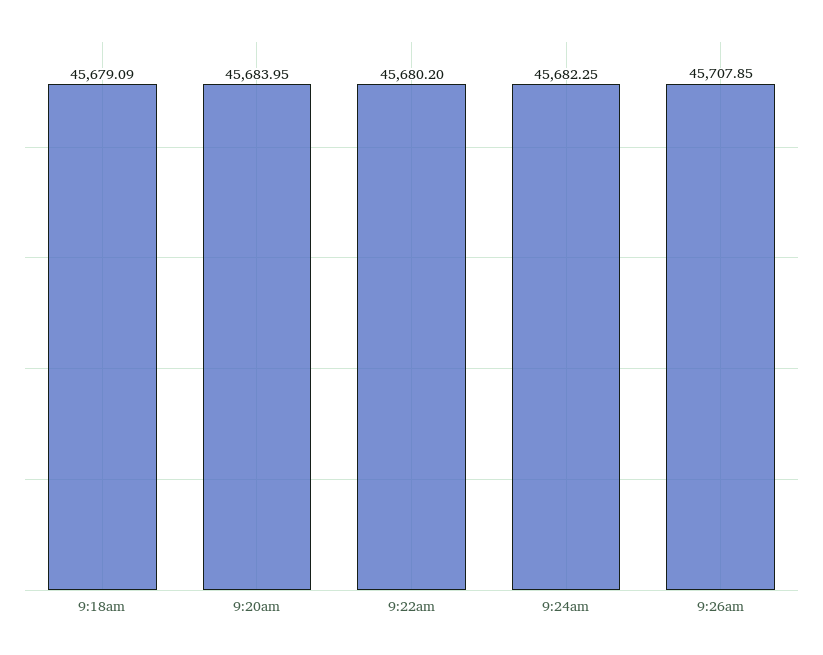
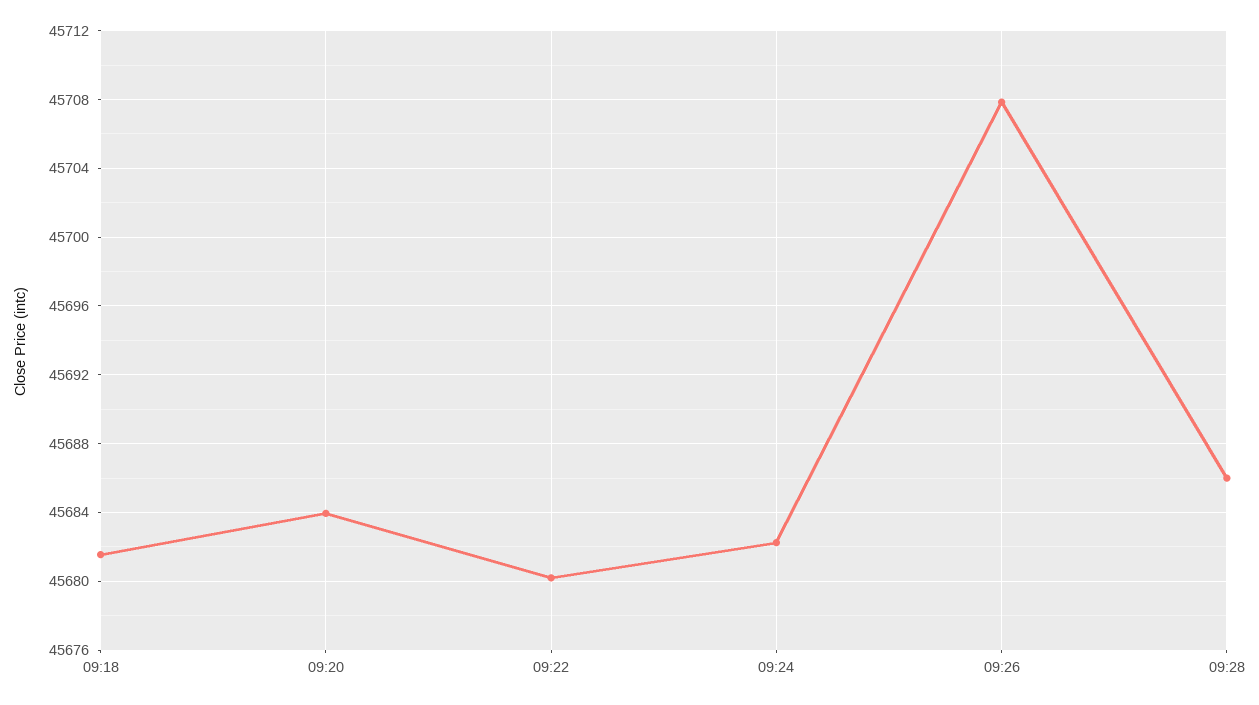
9:18am: 45679.09 -> 45681.5
09:28: none -> 45686

